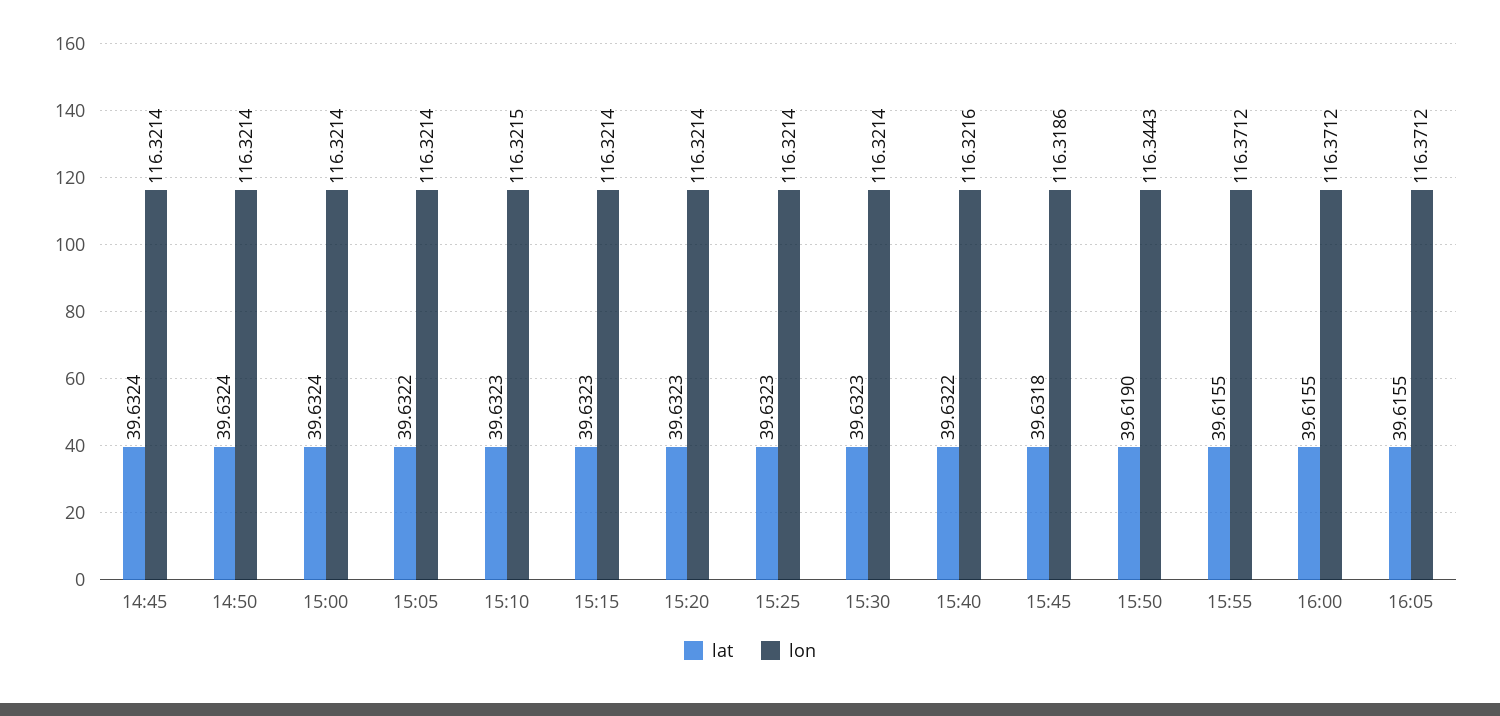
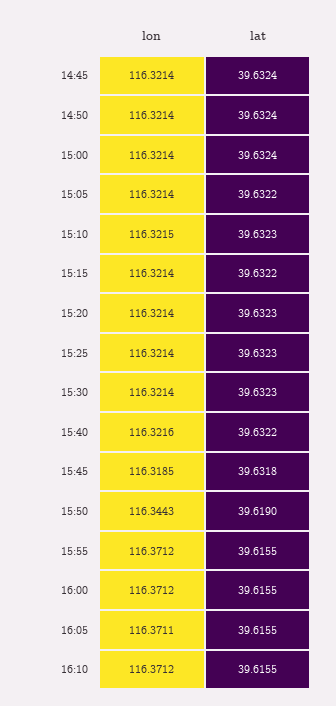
lat, 15:15: 39.6323 -> 39.6322
lon, 15:45: 116.3186 -> 116.3185
lon, 16:05: 116.3712 -> 116.3711
lon, 16:10: none -> 116.3712
lat, 16:10: none -> 39.6155

